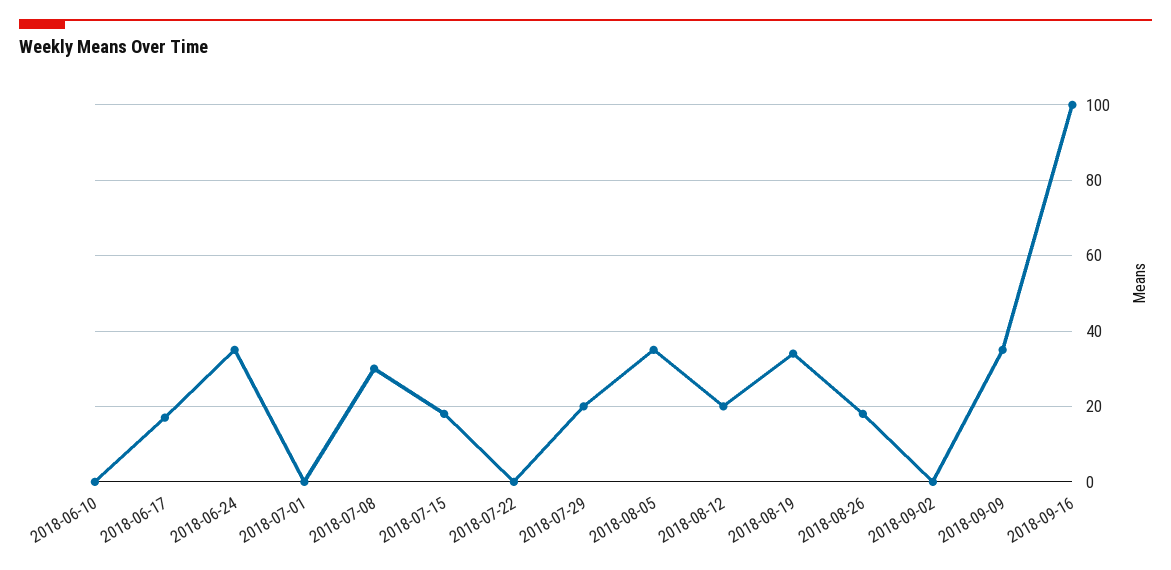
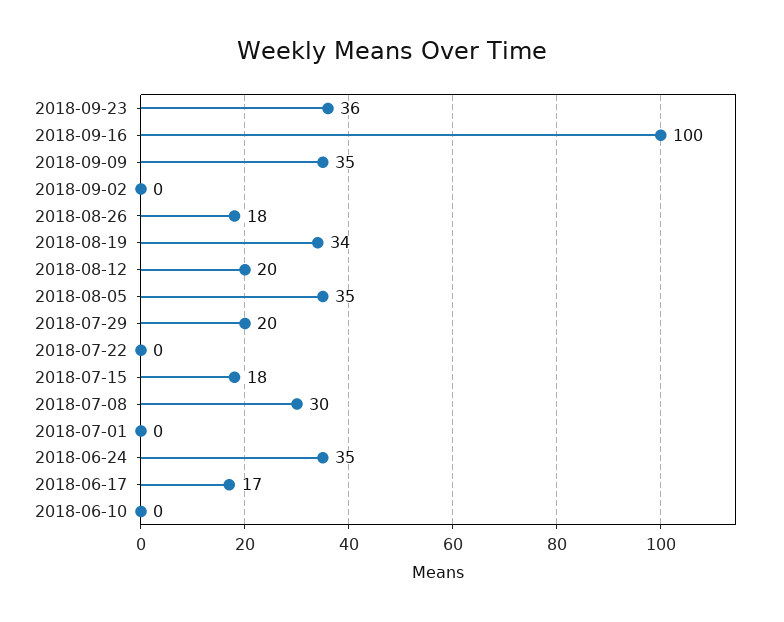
2018-09-23: none -> 36

